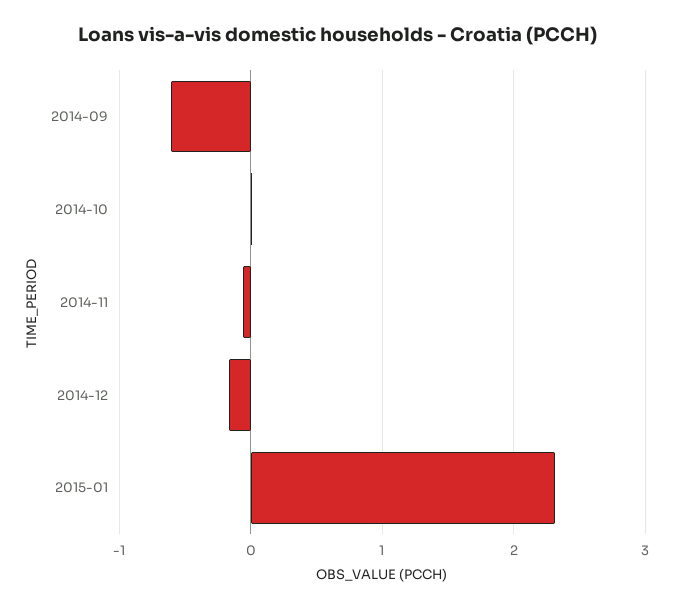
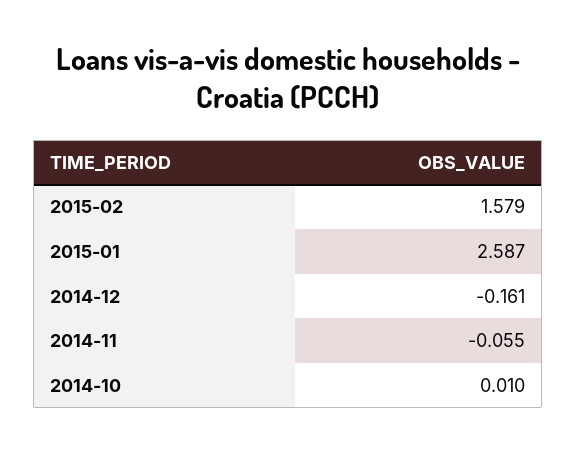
2014-09: -0.6 -> none
2015-01: 2.3 -> 2.587
2015-02: none -> 1.579

